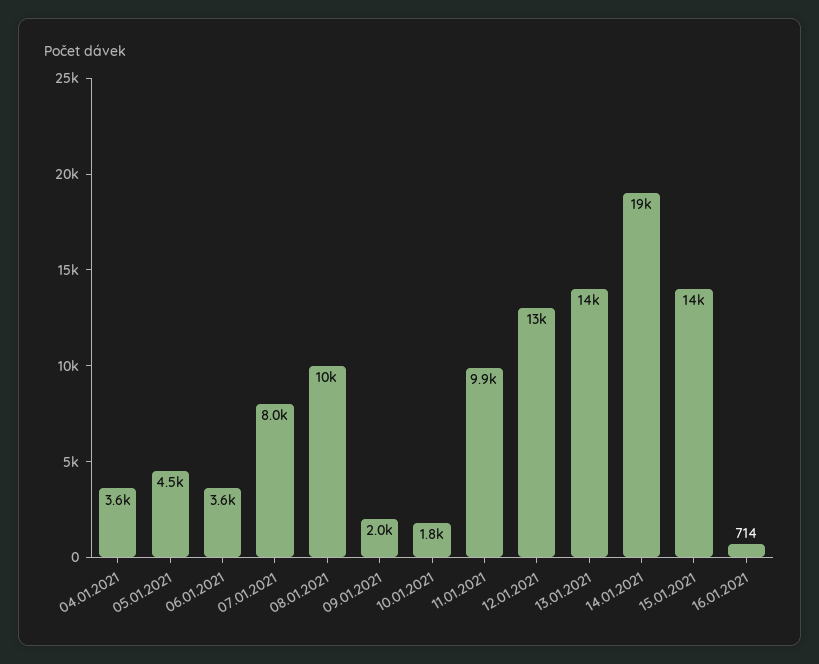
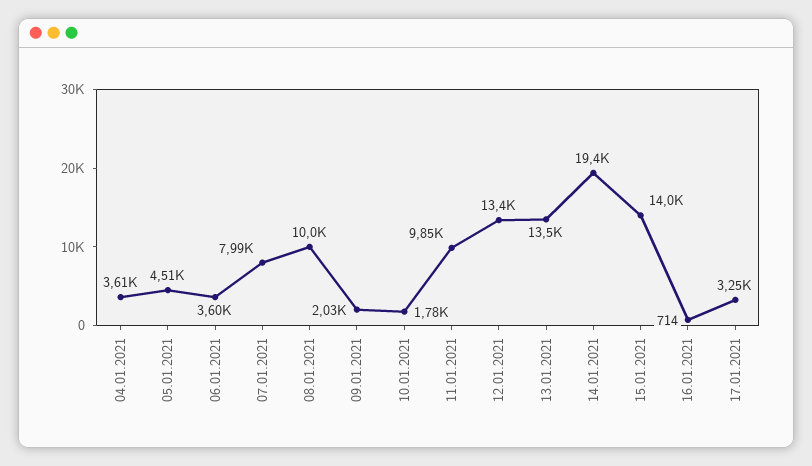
17.01.2021: none -> 3250

